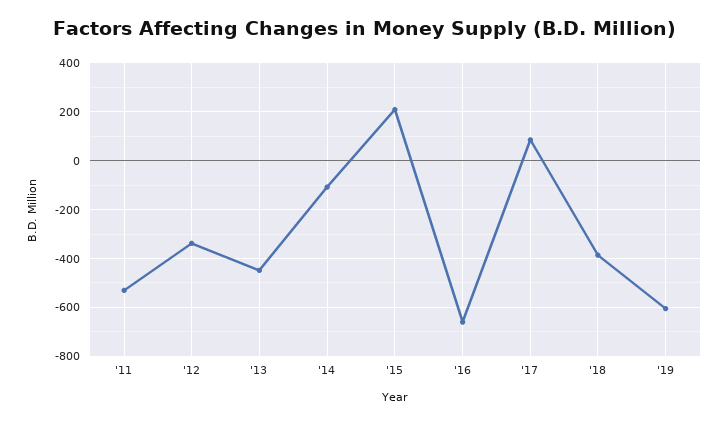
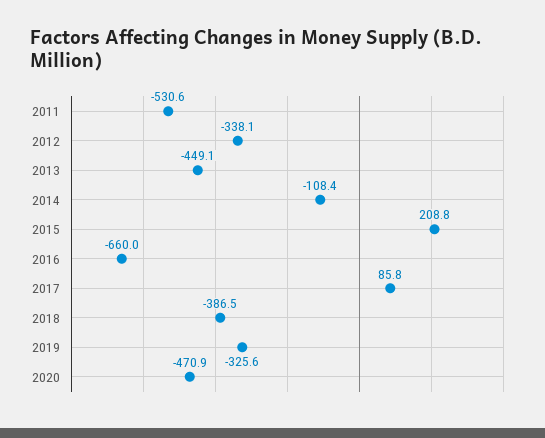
'19: -600 -> -325.6
2020: none -> -470.9

